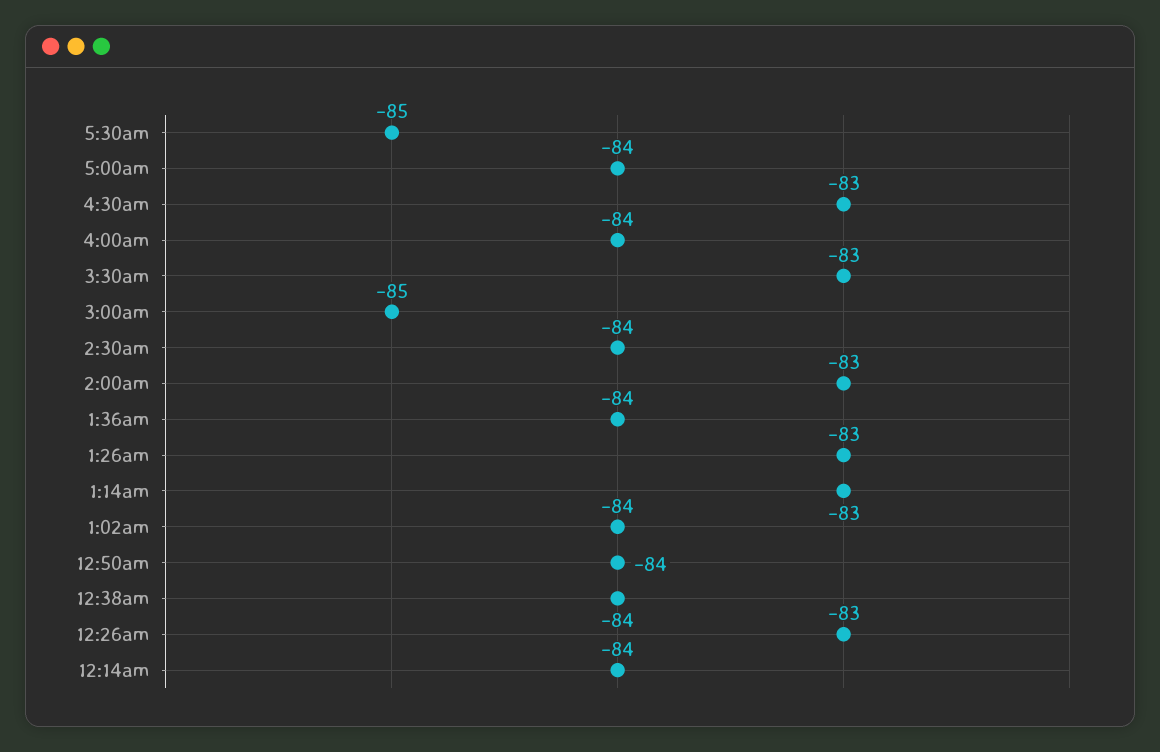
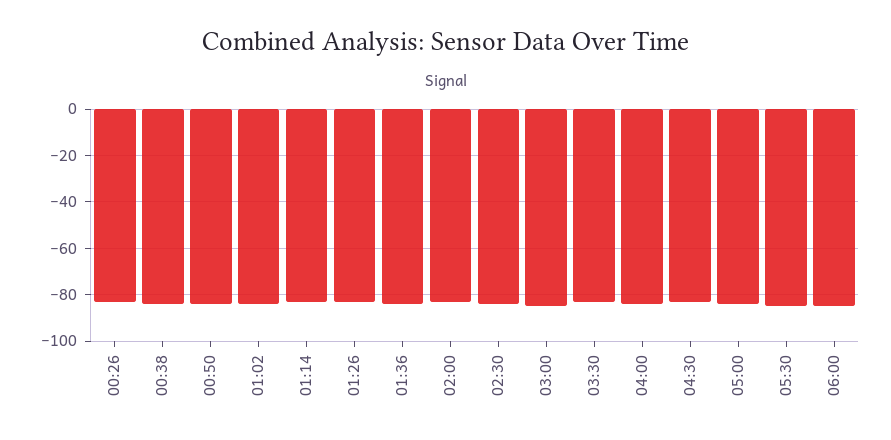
12:14am: -84 -> none
06:00: none -> -85

